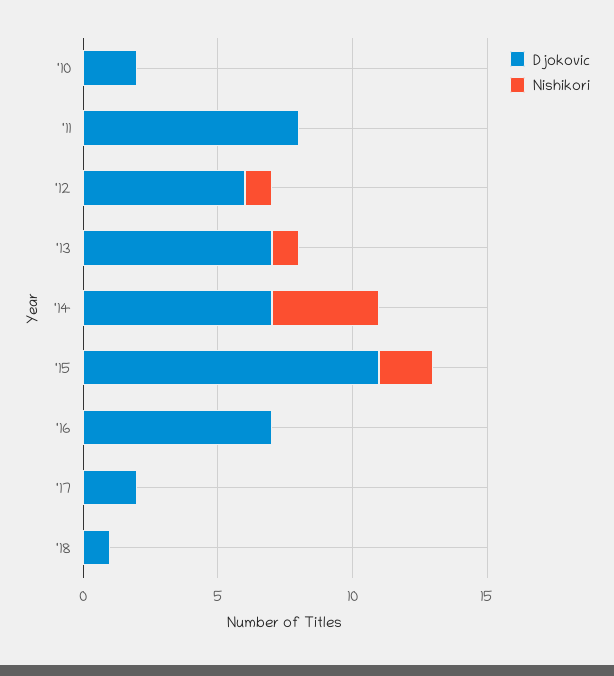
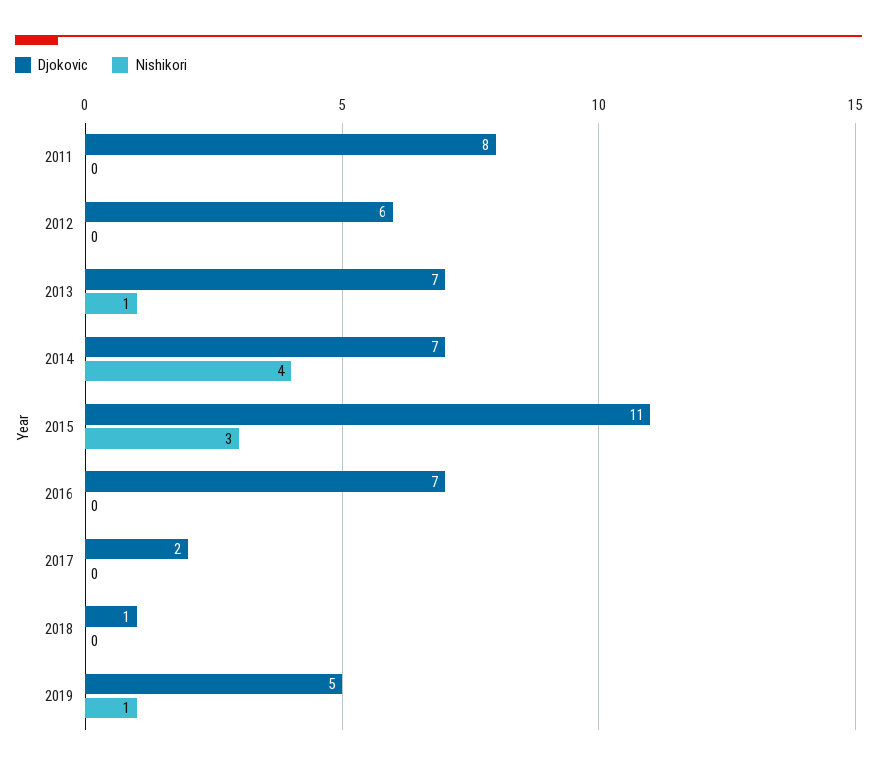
Djokovic, '10: 2 -> none
Nishikori, '10: 0 -> none
Nishikori, '12: 1 -> 0
Nishikori, '15: 2 -> 3
Djokovic, 2019: none -> 5
Nishikori, 2019: none -> 1

